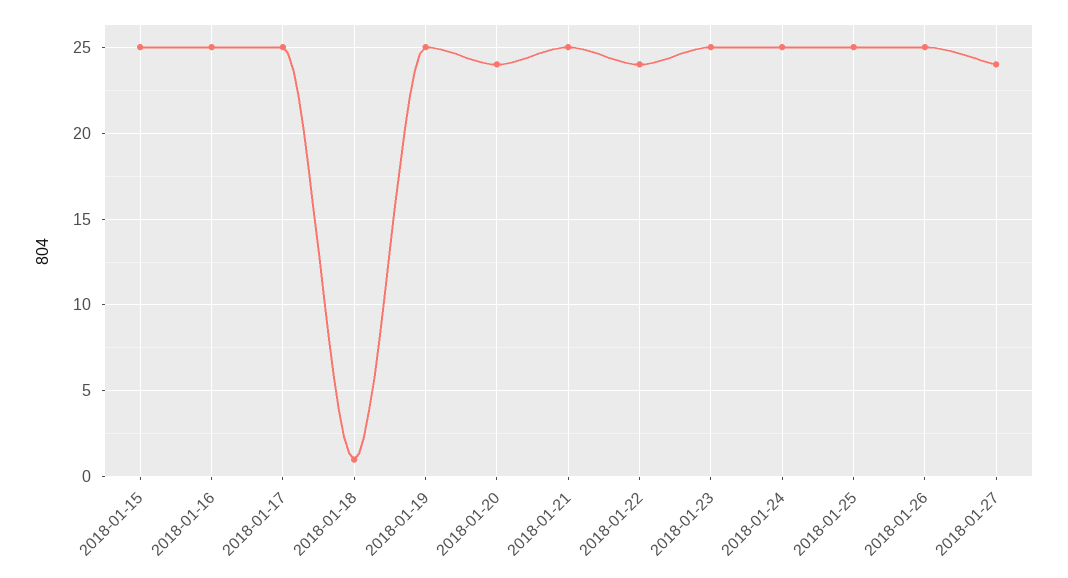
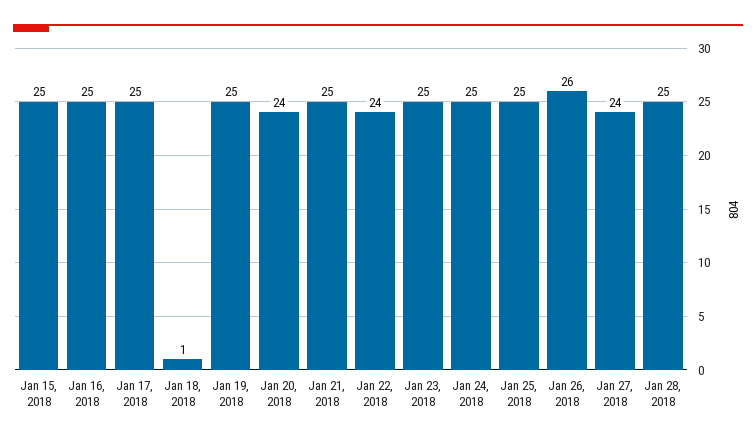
2018-01-26: 25 -> 26
Jan 28, 2018: none -> 25

